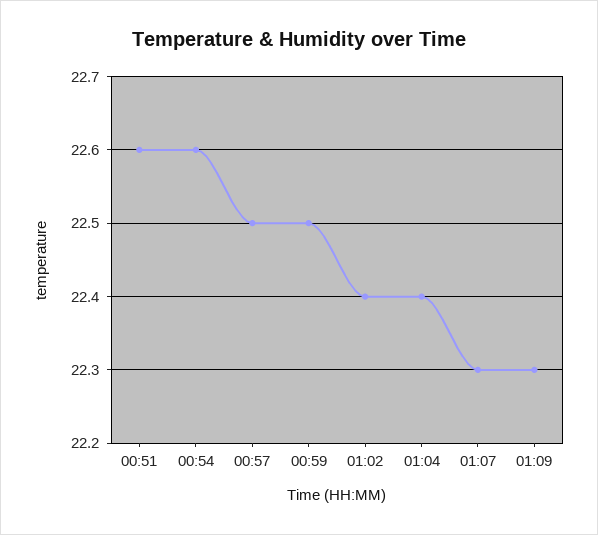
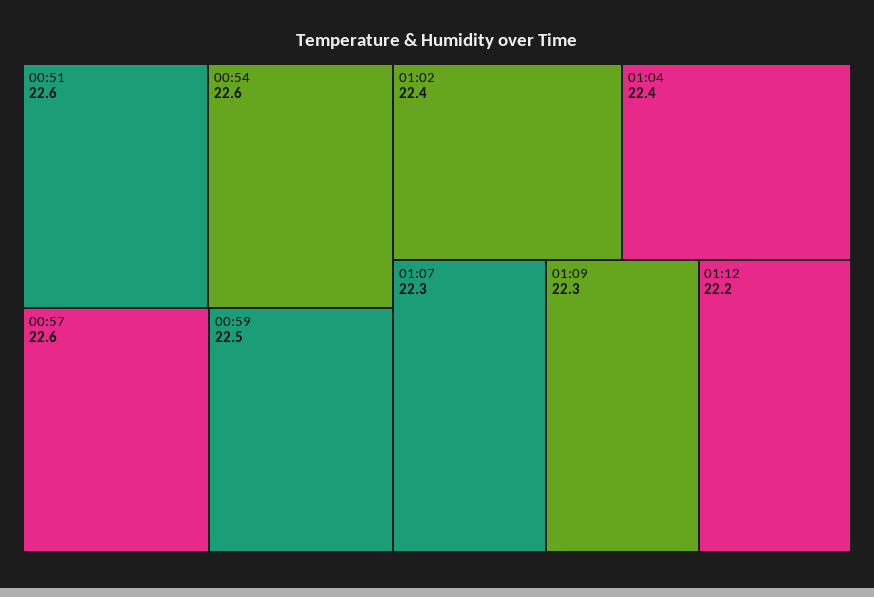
00:57: 22.5 -> 22.6
01:12: none -> 22.2

